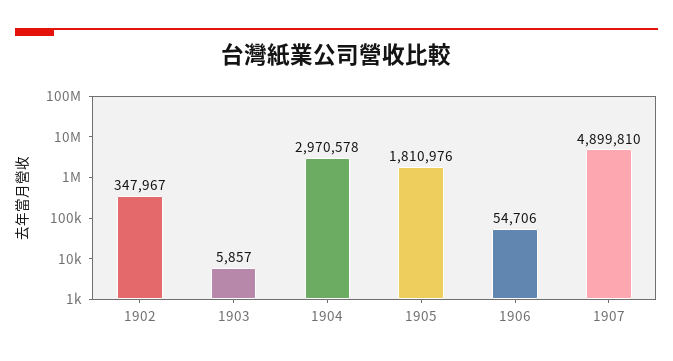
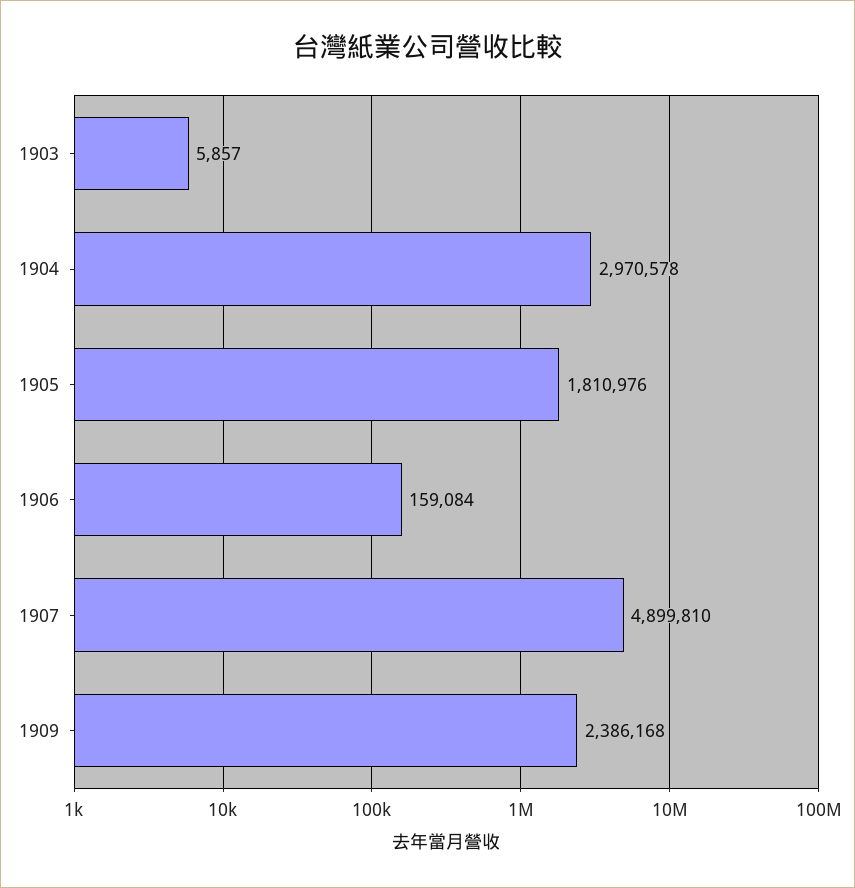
1902: 347967 -> none
1906: 54706 -> 159084
1909: none -> 2386168

